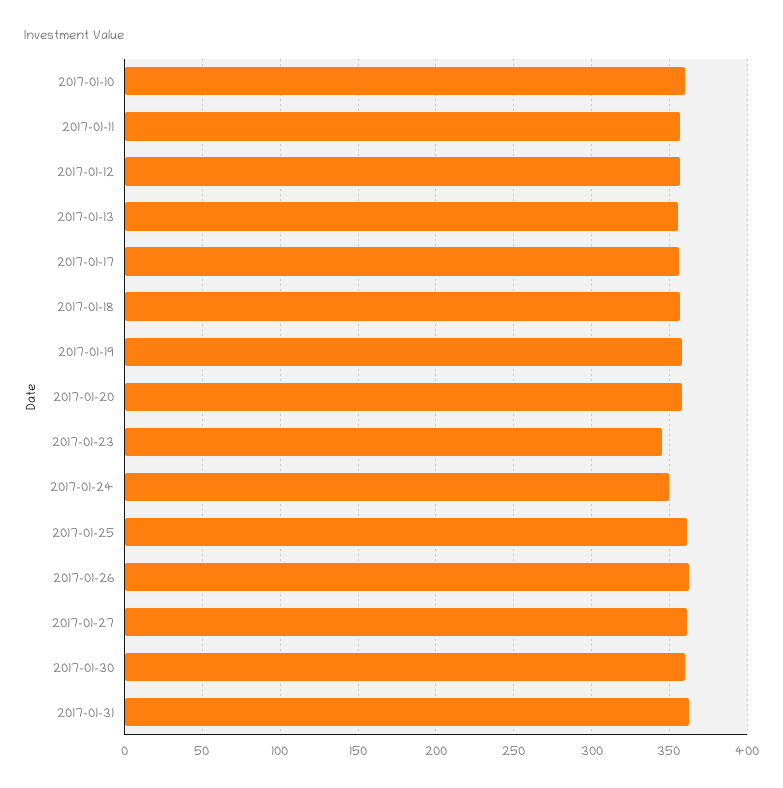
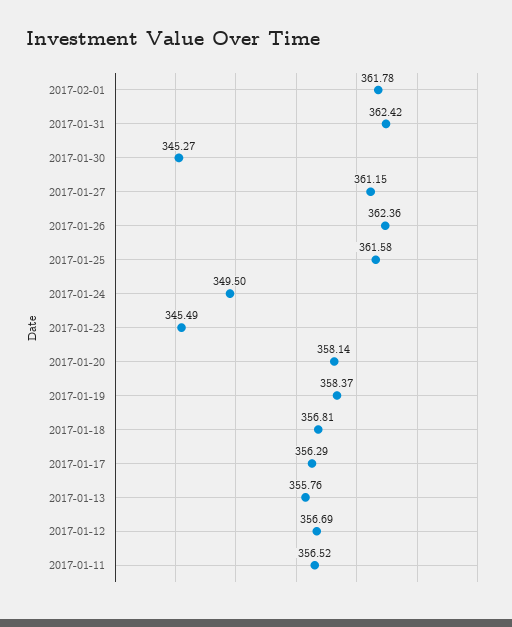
2017-01-10: 360 -> none
2017-01-30: 360 -> 345.27
2017-02-01: none -> 361.78

